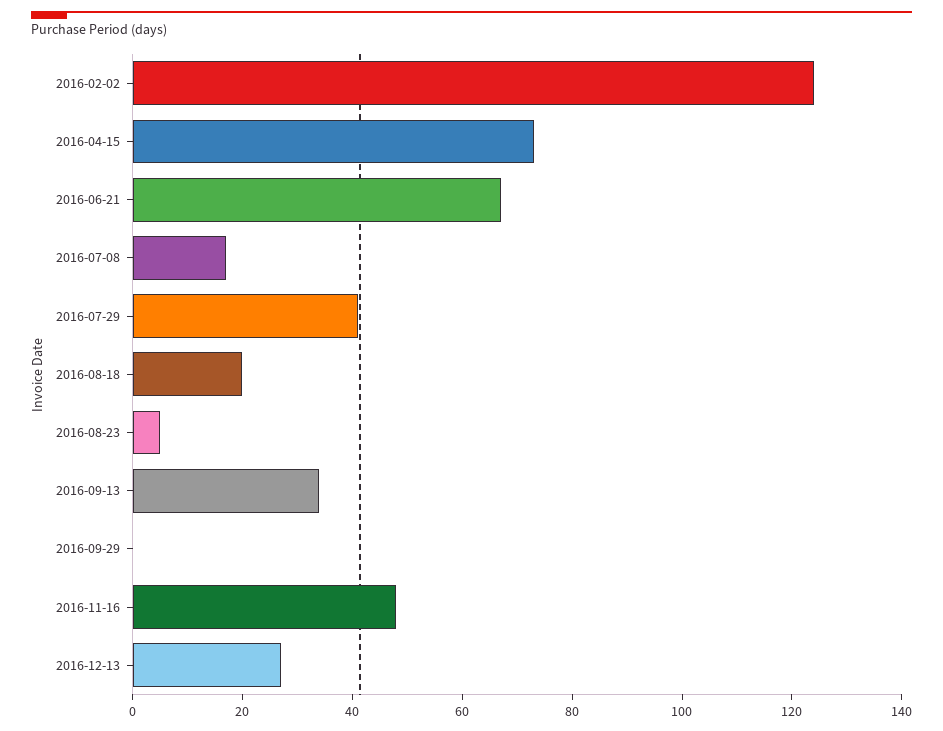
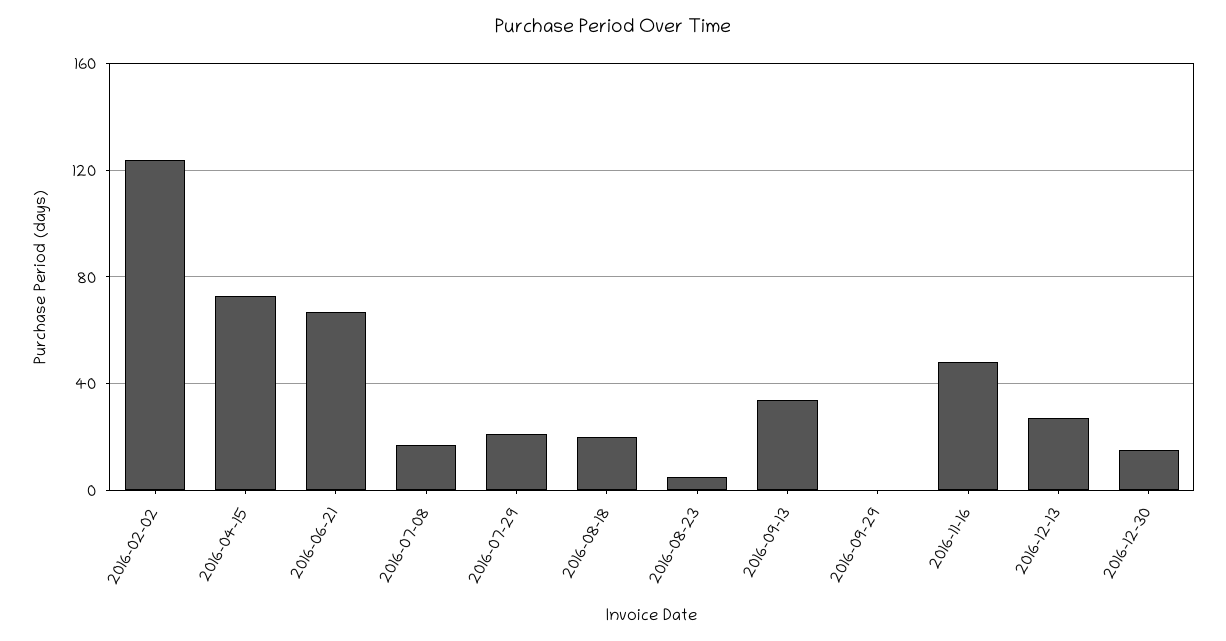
2016-07-29: 40 -> 20
2016-12-30: none -> 15

